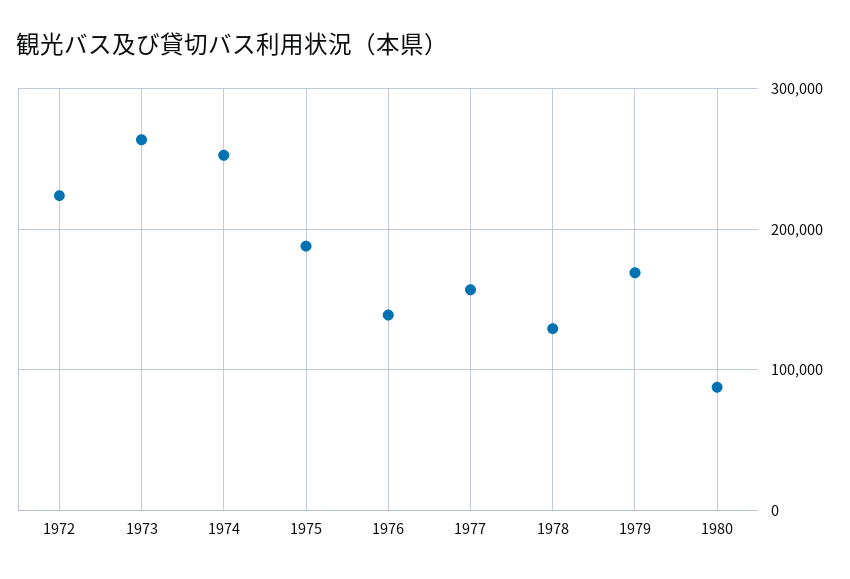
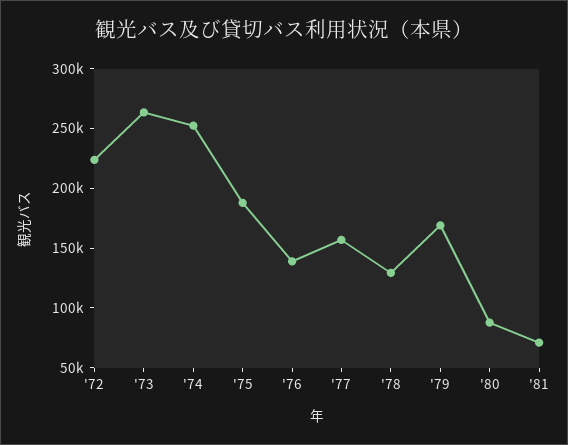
'81: none -> 70000

